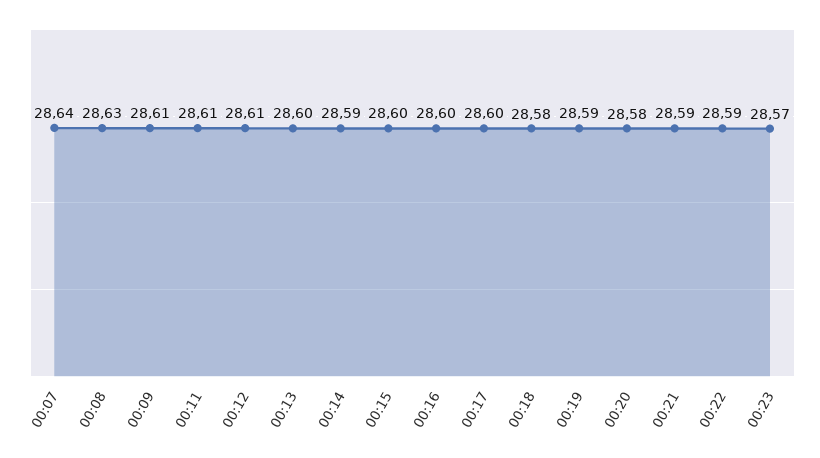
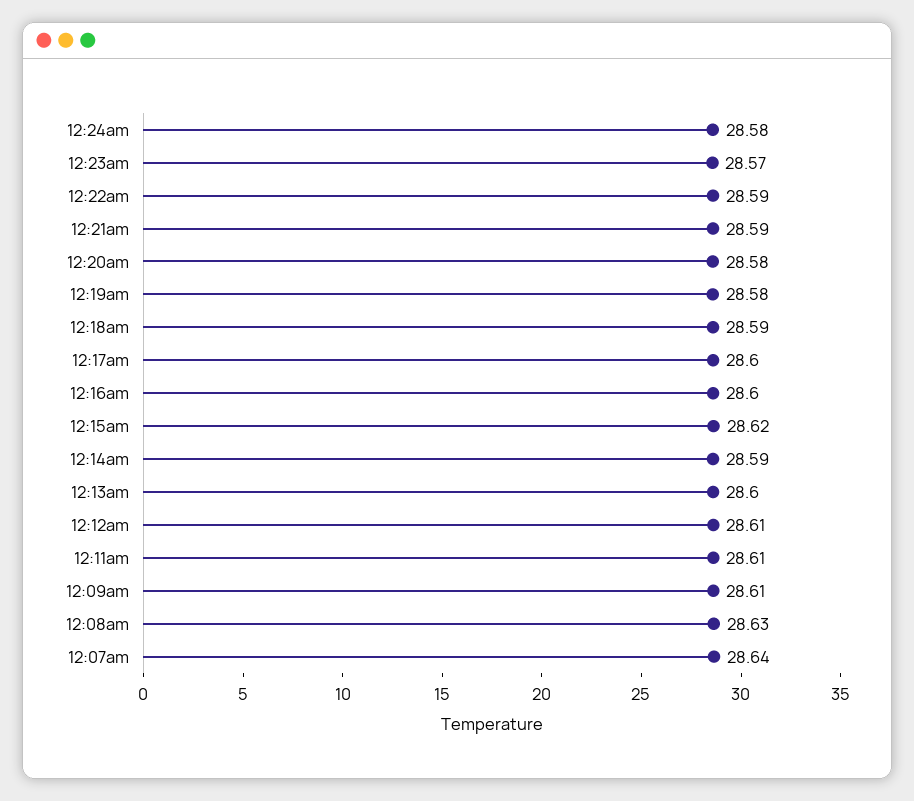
00:15: 28.6 -> 28.62
00:18: 28.58 -> 28.59
00:19: 28.59 -> 28.58
12:24am: none -> 28.58

